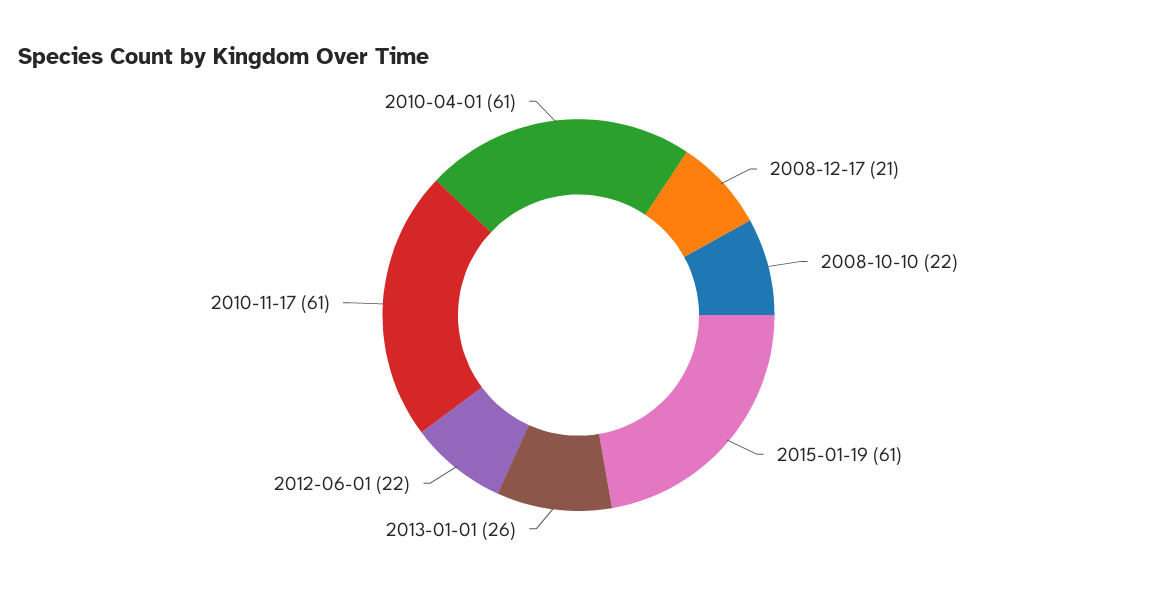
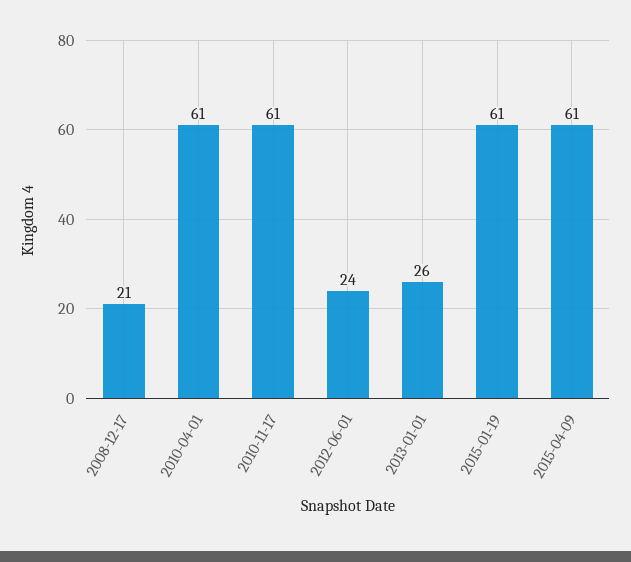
2008-10-10: 22 -> none
2012-06-01: 22 -> 24
2015-04-09: none -> 61

